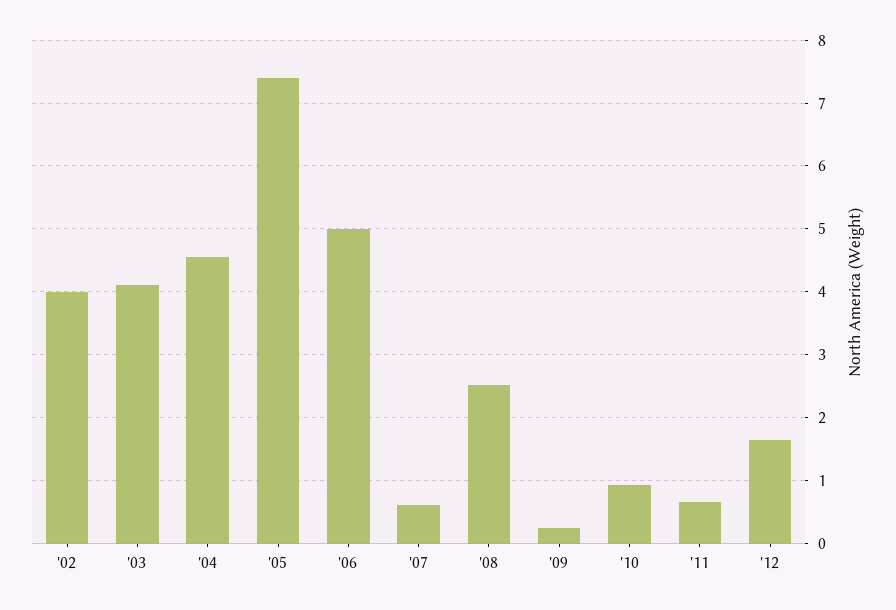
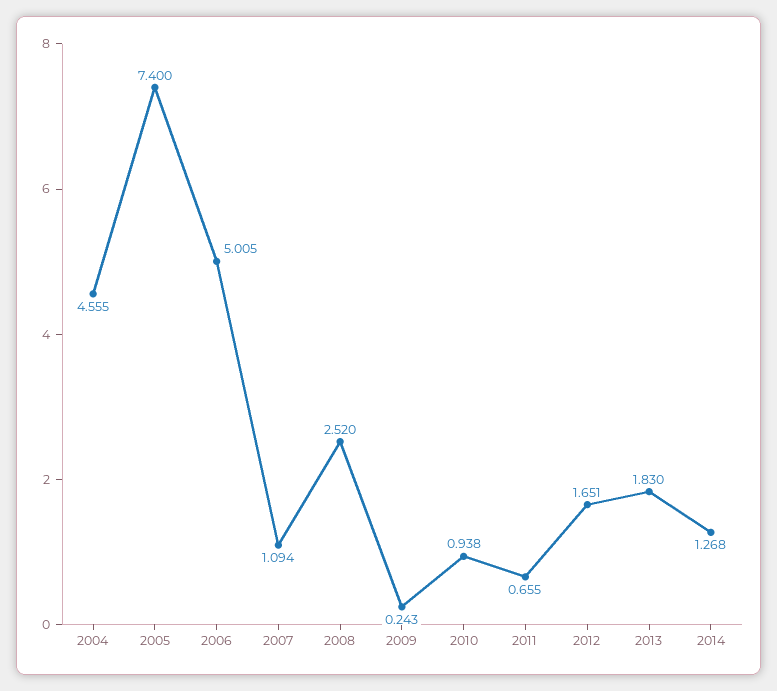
'02: 4 -> none
'03: 4.1 -> none
'07: 0.6 -> 1.094
2013: none -> 1.83
2014: none -> 1.268

